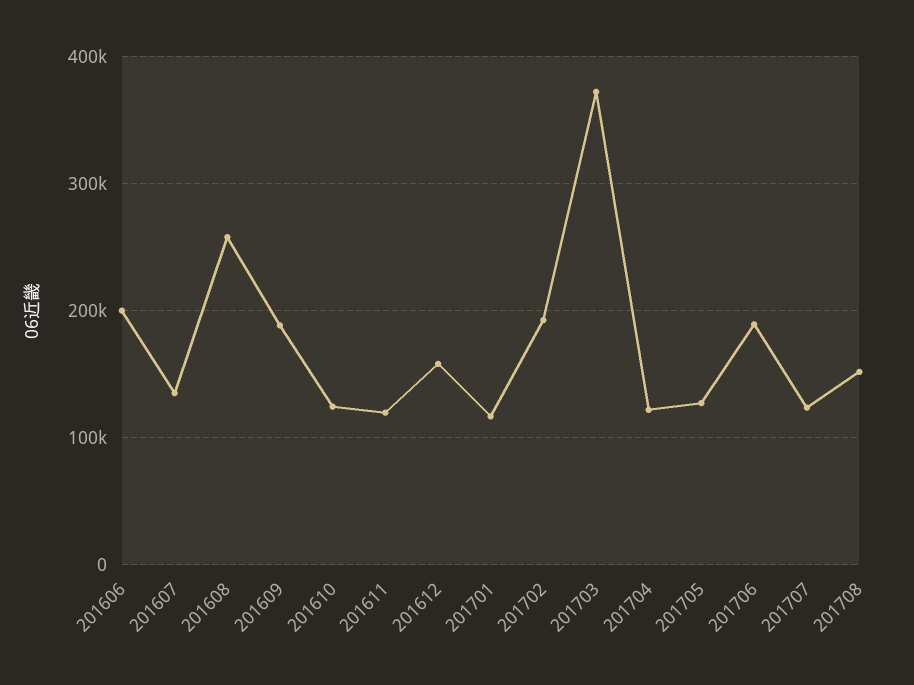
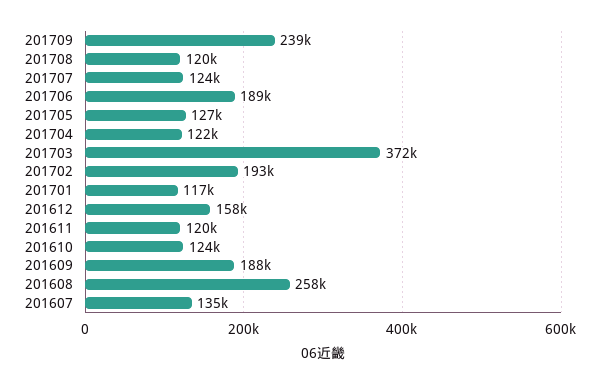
201606: 200000 -> none
201708: 150000 -> 120000
201709: none -> 239000

